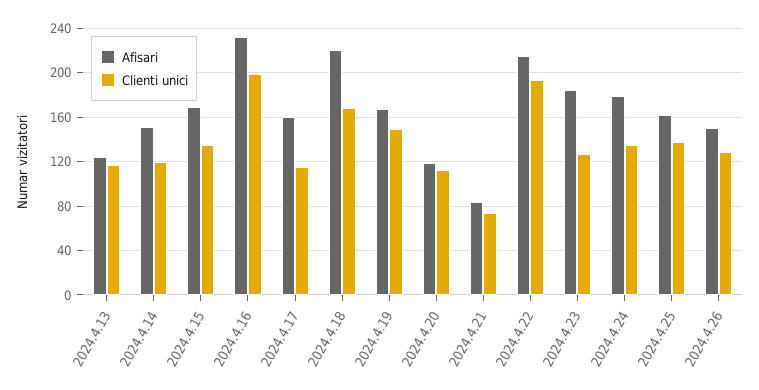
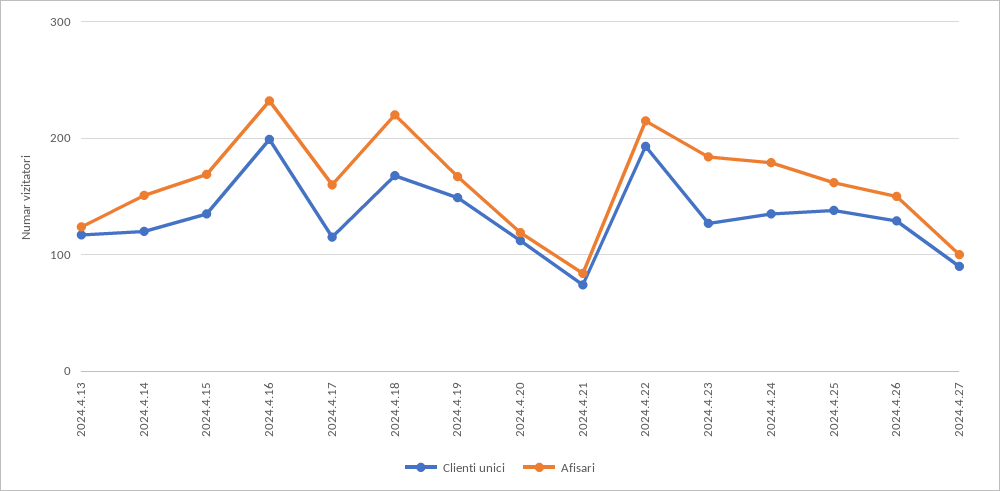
Clienti unici, 2024.4.27: none -> 90
Afisari, 2024.4.27: none -> 100

